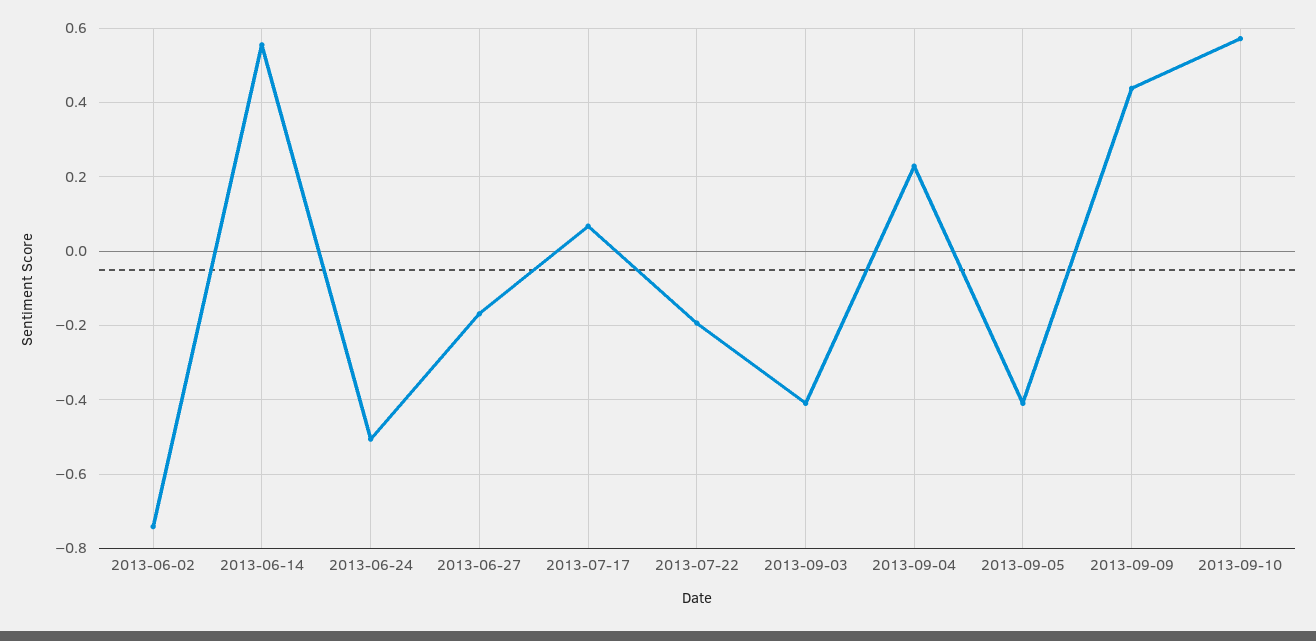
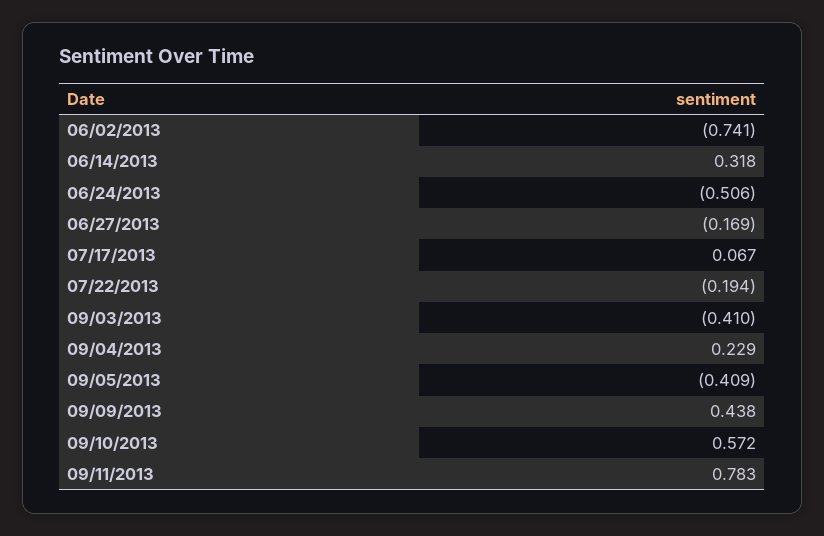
2013-06-14: 0.56 -> 0.318
09/11/2013: none -> 0.783

